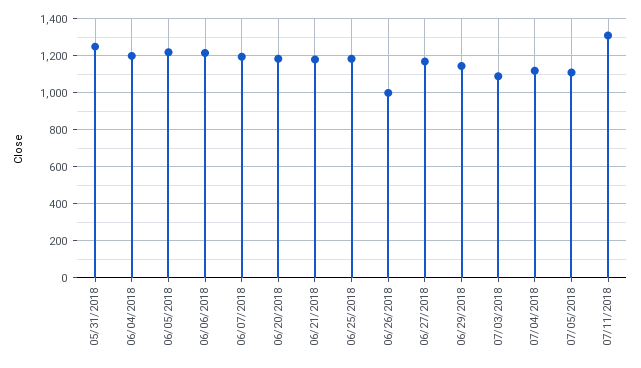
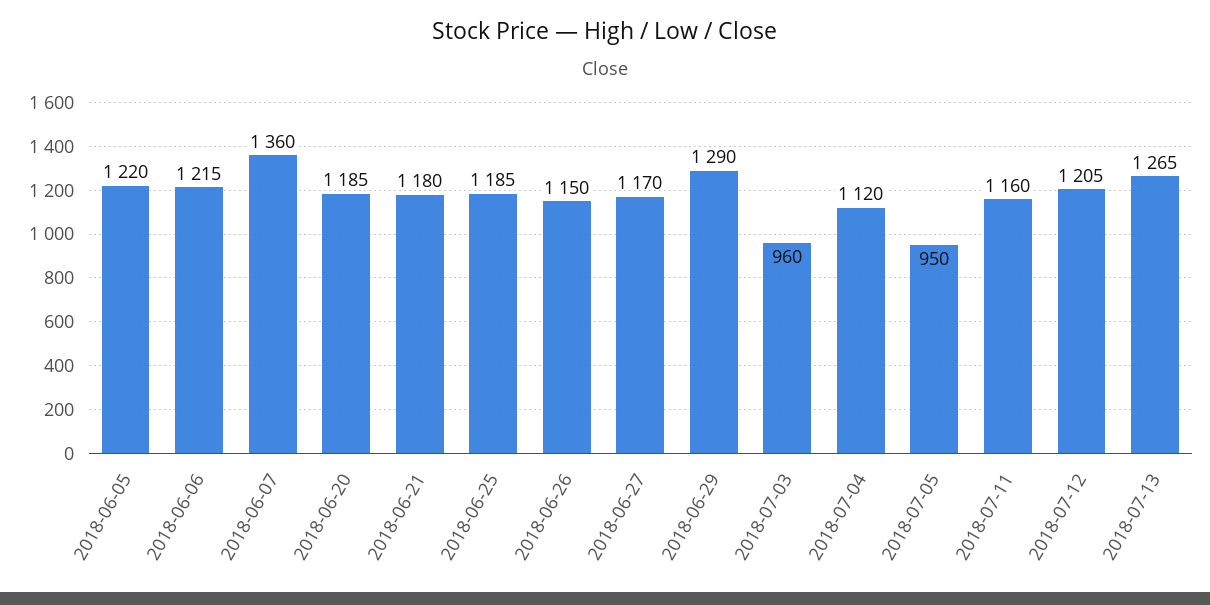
05/31/2018: 1250 -> none
06/04/2018: 1200 -> none
06/07/2018: 1200 -> 1360
06/26/2018: 1000 -> 1150
06/29/2018: 1150 -> 1290
07/03/2018: 1100 -> 960
07/05/2018: 1100 -> 950
07/11/2018: 1300 -> 1160
2018-07-12: none -> 1205
2018-07-13: none -> 1265

